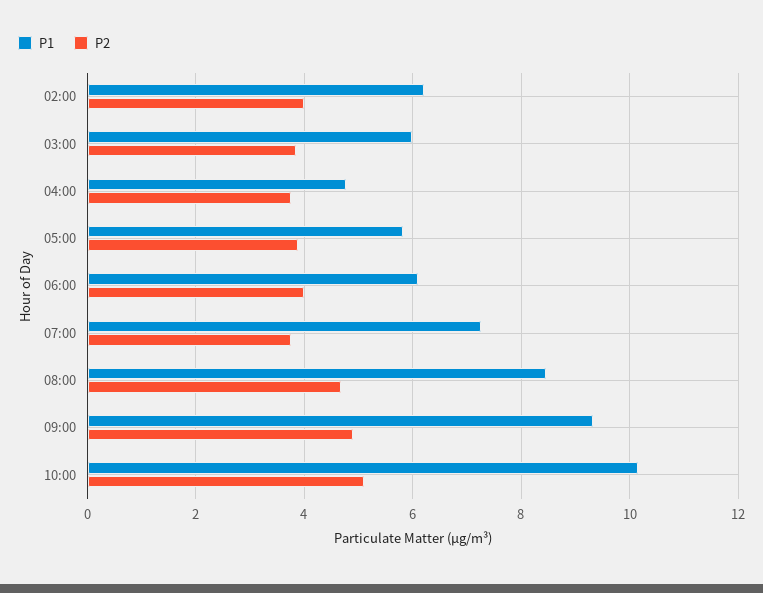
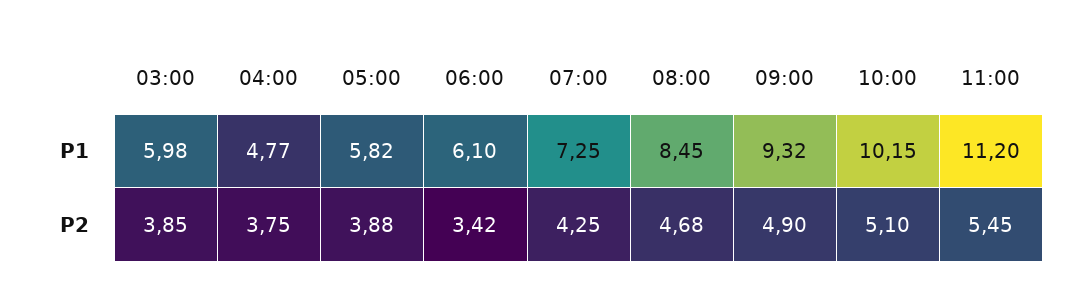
P1, 02:00: 6.2 -> none
P2, 02:00: 4 -> none
P2, 06:00: 4 -> 3.42
P2, 07:00: 3.8 -> 4.25
P1, 11:00: none -> 11.2
P2, 11:00: none -> 5.45

